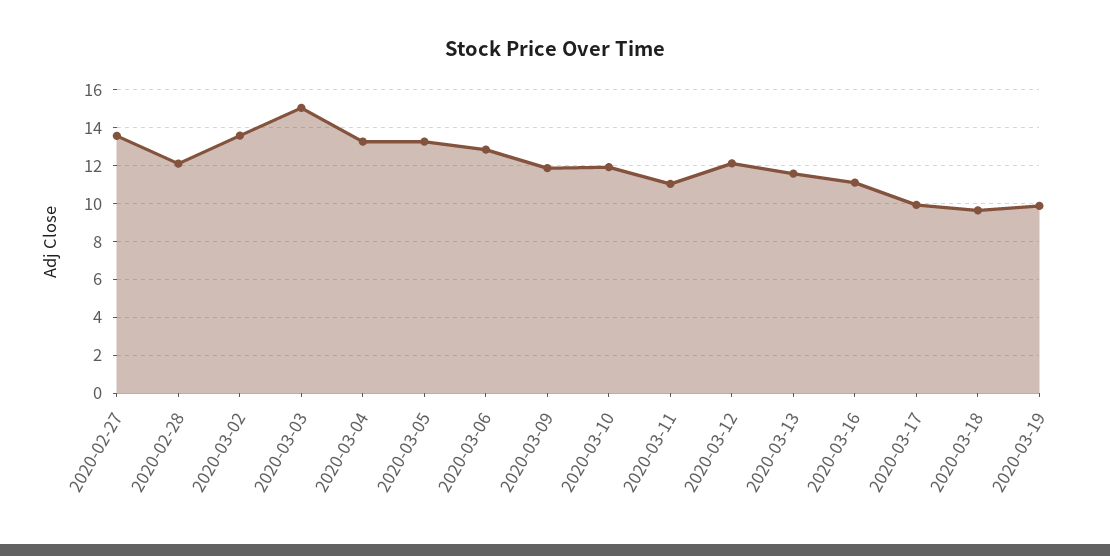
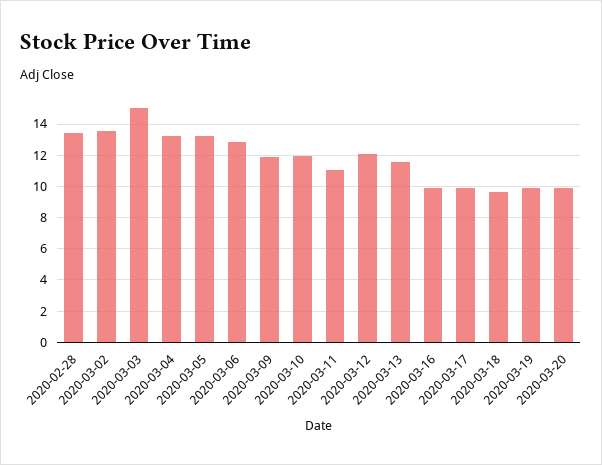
2020-02-27: 13.5 -> none
2020-02-28: 12 -> 13.5
2020-03-16: 11 -> 10
2020-03-20: none -> 10

